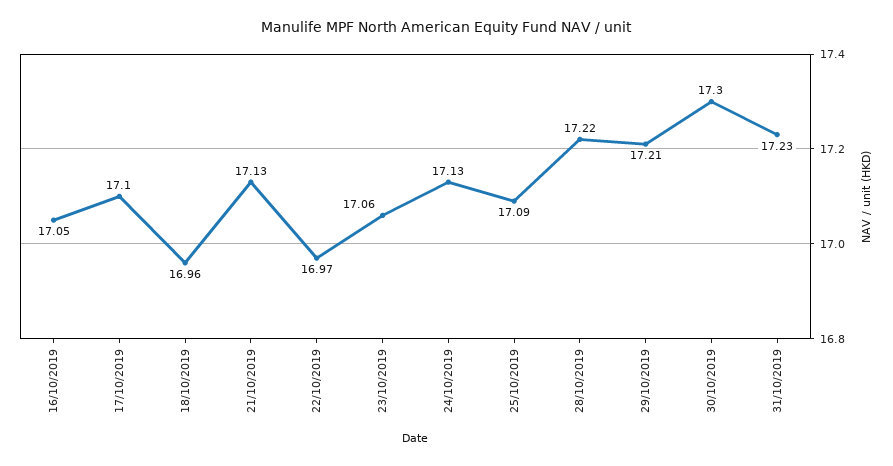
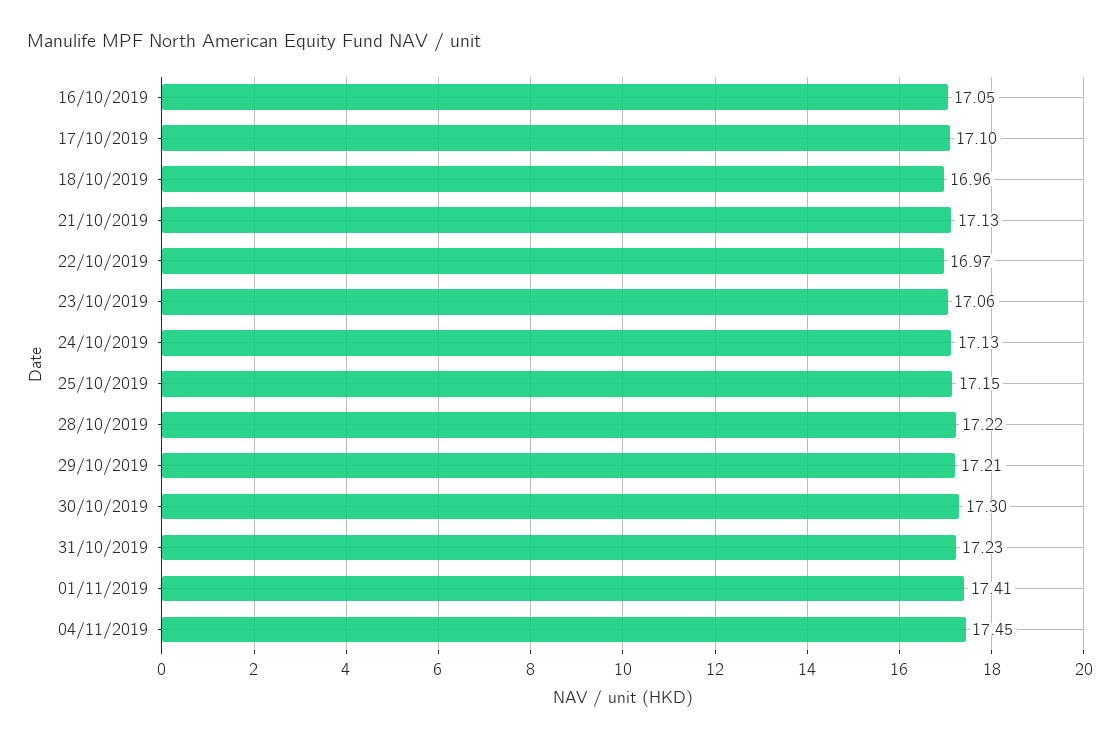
25/10/2019: 17.09 -> 17.15
01/11/2019: none -> 17.41
04/11/2019: none -> 17.45

